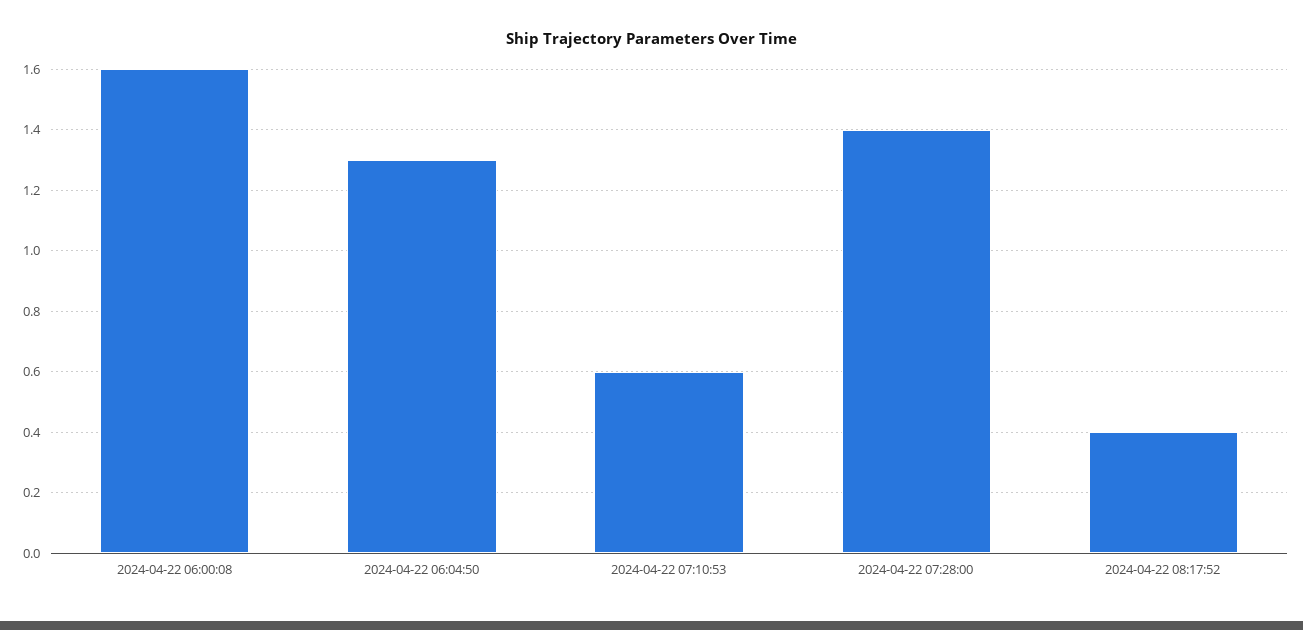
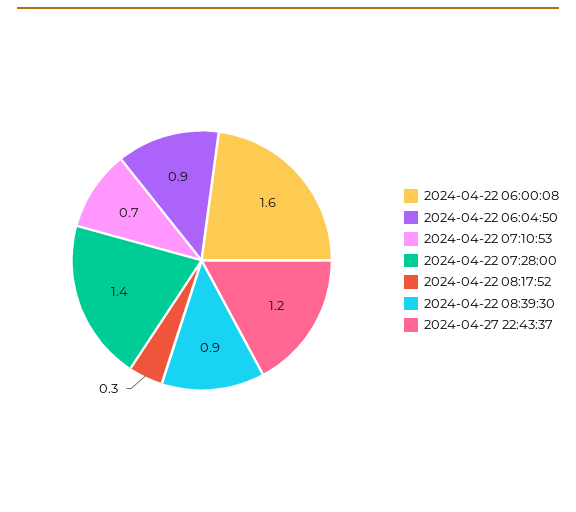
2024-04-22 06:04:50: 1.3 -> 0.9
2024-04-22 07:10:53: 0.6 -> 0.7
2024-04-22 08:17:52: 0.4 -> 0.3
2024-04-22 08:39:30: none -> 0.9
2024-04-27 22:43:37: none -> 1.2

